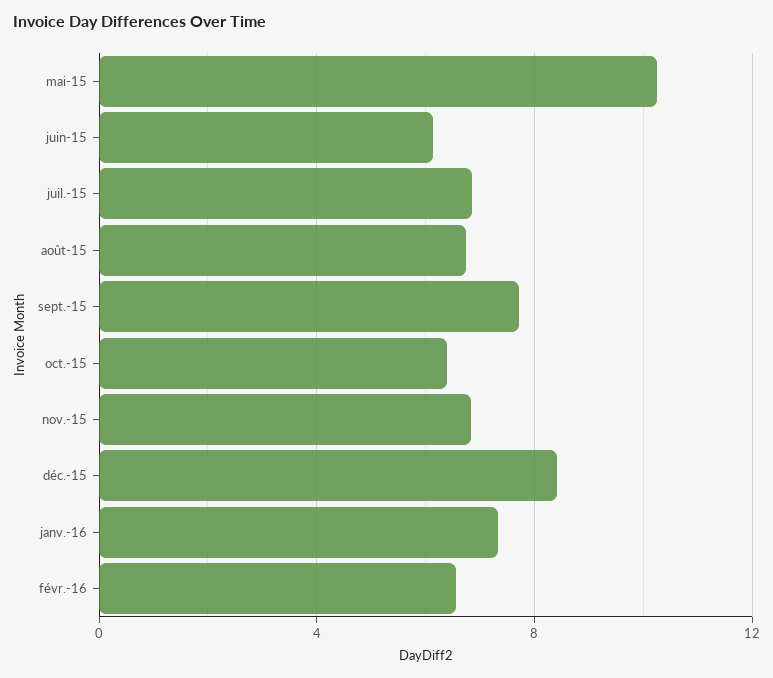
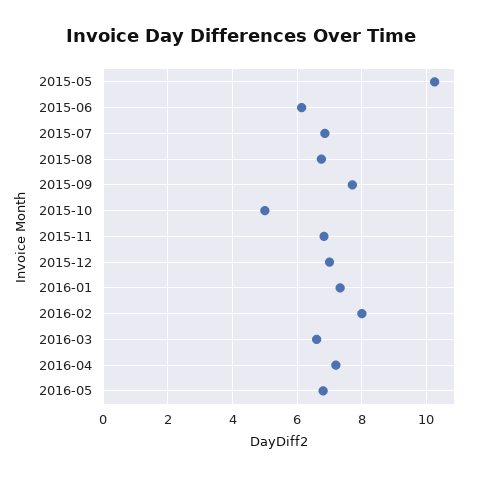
oct.-15: 6.5 -> 5
déc.-15: 8.5 -> 7
févr.-16: 6.5 -> 8
2016-03: none -> 6.6
2016-04: none -> 7.2
2016-05: none -> 6.8

